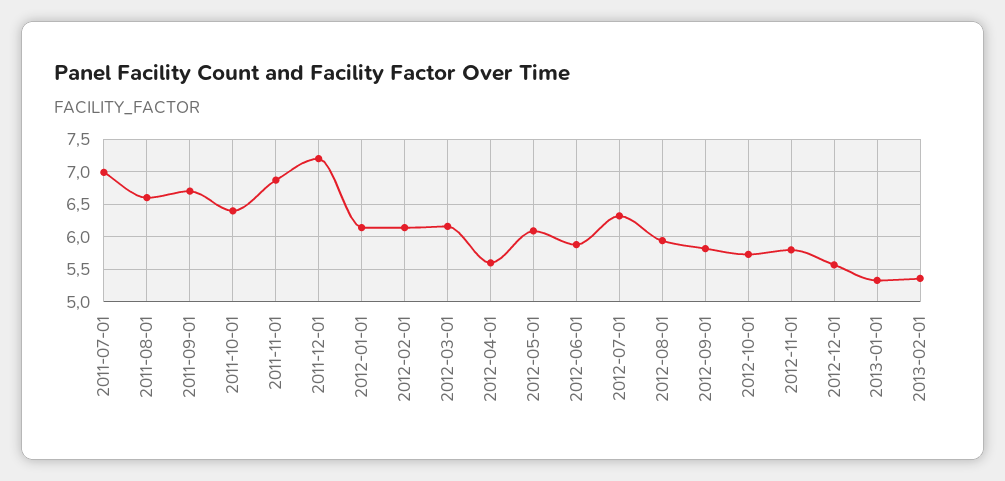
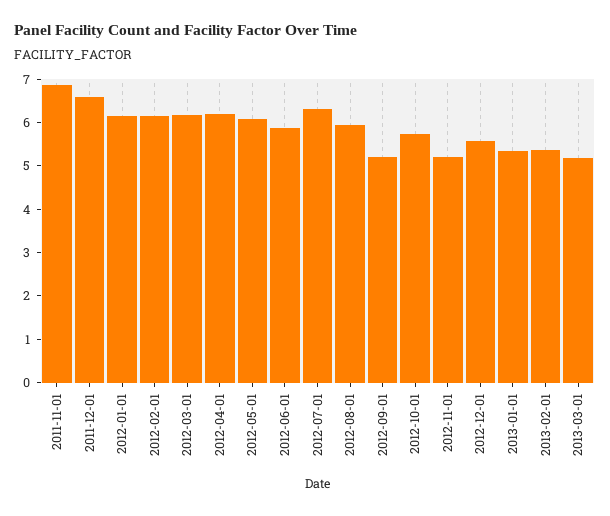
2011-07-01: 7 -> none
2011-08-01: 6.6 -> none
2011-09-01: 6.7 -> none
2011-10-01: 6.4 -> none
2011-12-01: 7.2 -> 6.6
2012-04-01: 5.6 -> 6.2
2012-09-01: 5.8 -> 5.2
2012-11-01: 5.8 -> 5.2
2013-03-01: none -> 5.2

